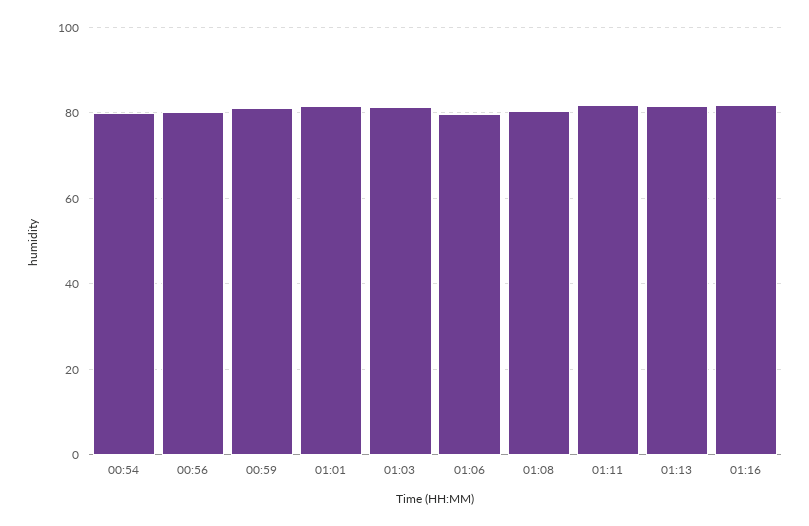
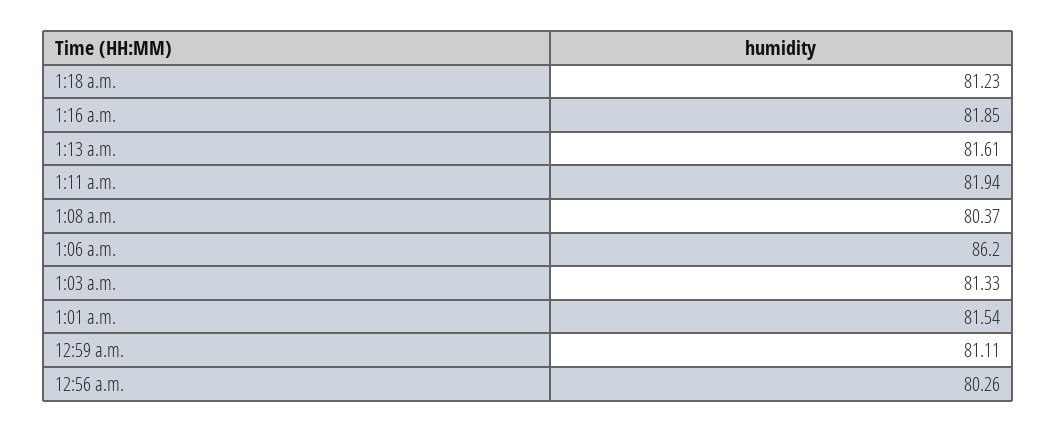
00:54: 80 -> none
01:06: 80 -> 86.2
1:18 a.m.: none -> 81.23

